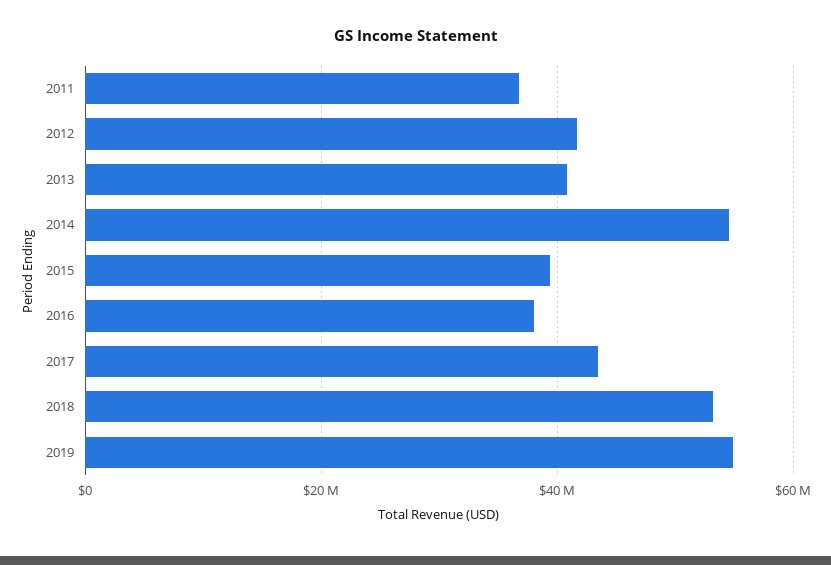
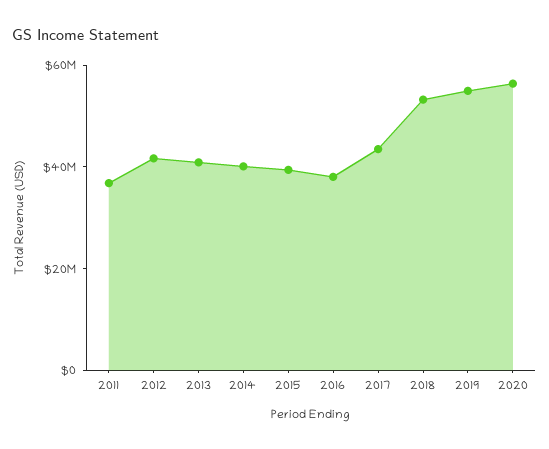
2014: 54000000 -> 40000000
2020: none -> 55000000

